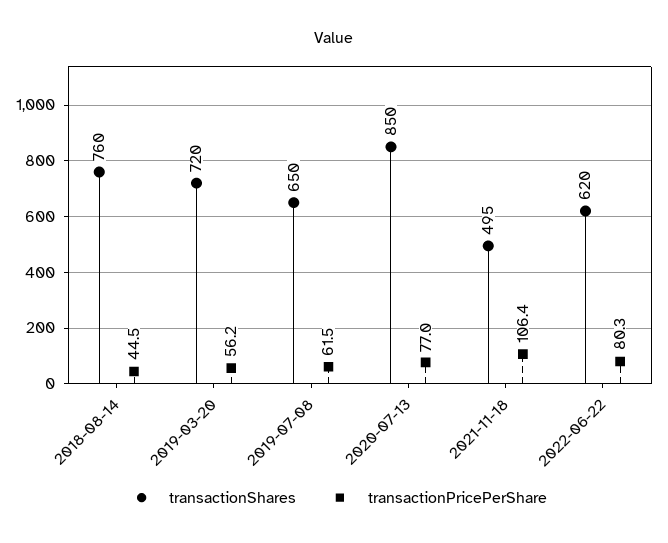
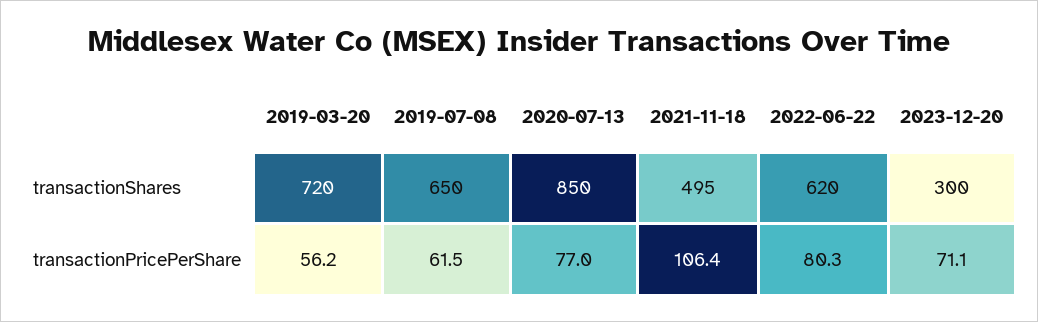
transactionShares, 2018-08-14: 760 -> none
transactionPricePerShare, 2018-08-14: 44.5 -> none
transactionShares, 2023-12-20: none -> 300
transactionPricePerShare, 2023-12-20: none -> 71.1

